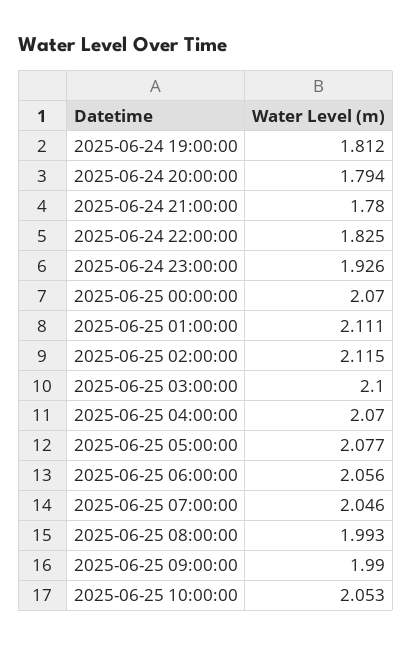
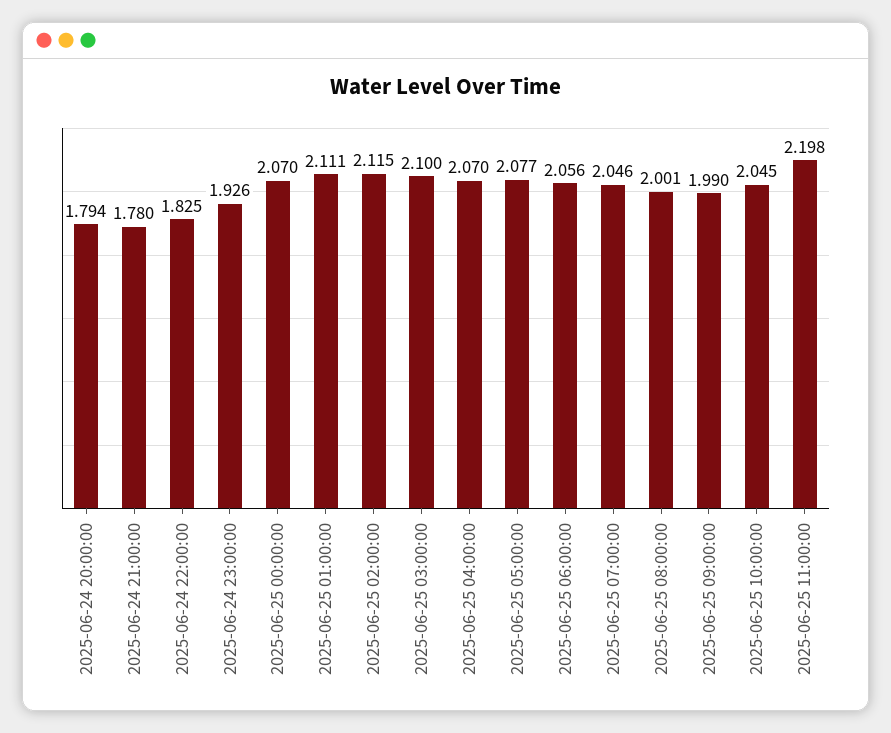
2025-06-24 19:00:00: 1.812 -> none
2025-06-25 08:00:00: 1.993 -> 2.001
2025-06-25 10:00:00: 2.053 -> 2.045
2025-06-25 11:00:00: none -> 2.198

